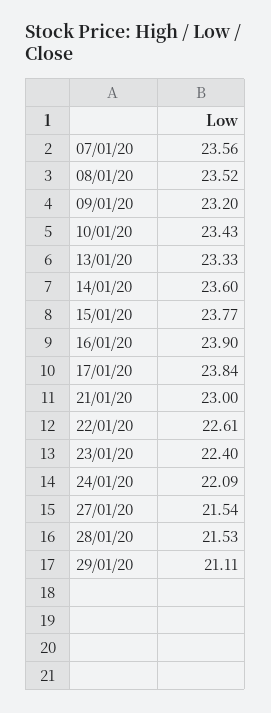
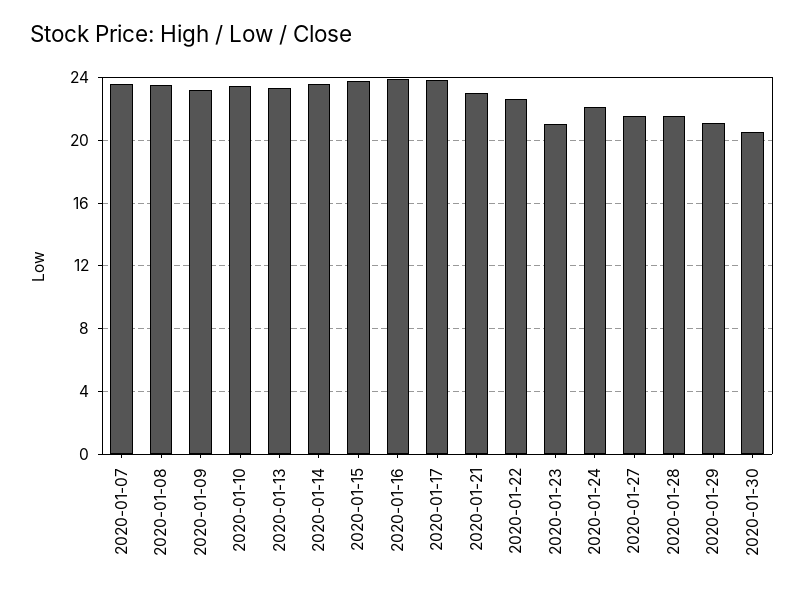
23/01/20: 22.4 -> 21
2020-01-30: none -> 20.5

